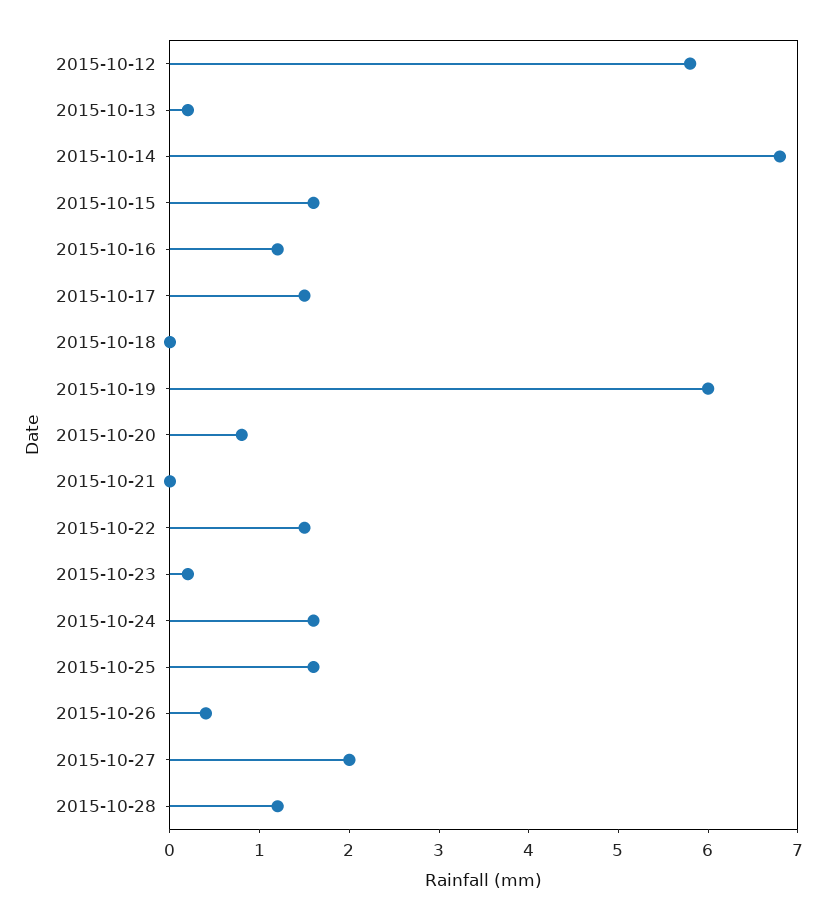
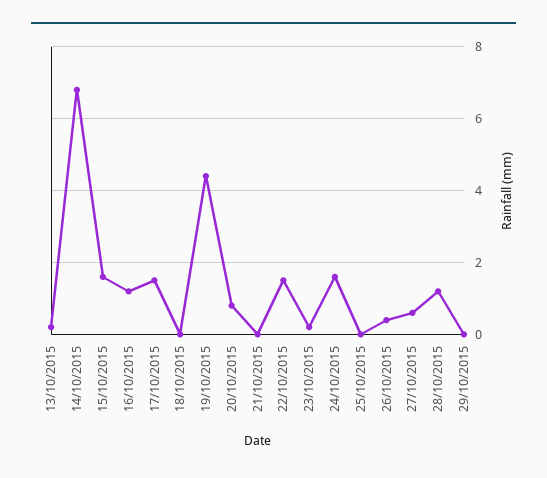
2015-10-12: 5.8 -> none
2015-10-19: 6 -> 4.5
2015-10-25: 1.6 -> 0
2015-10-27: 2 -> 0.5
29/10/2015: none -> 0

